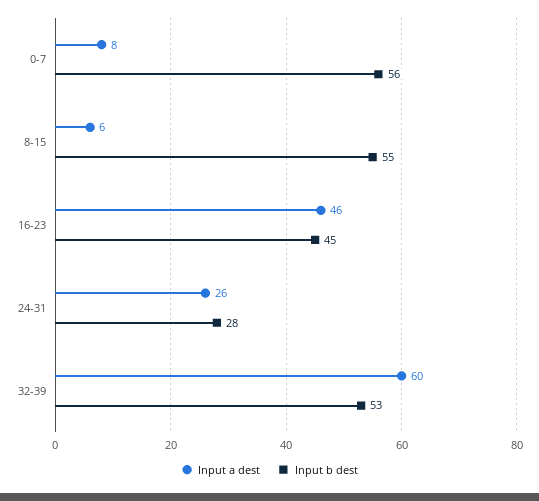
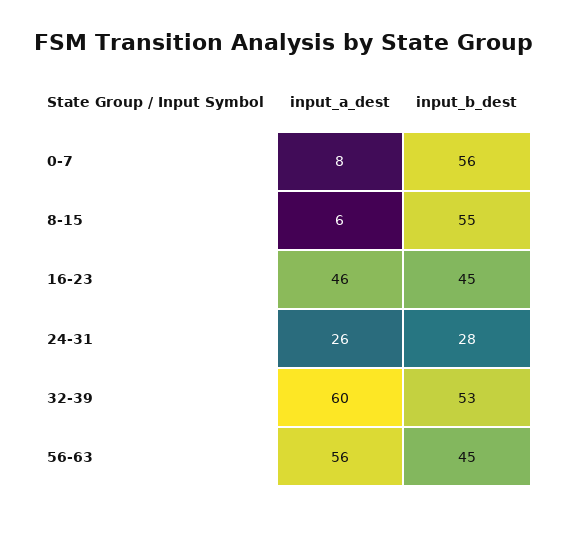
Input a dest, 56-63: none -> 56
Input b dest, 56-63: none -> 45

